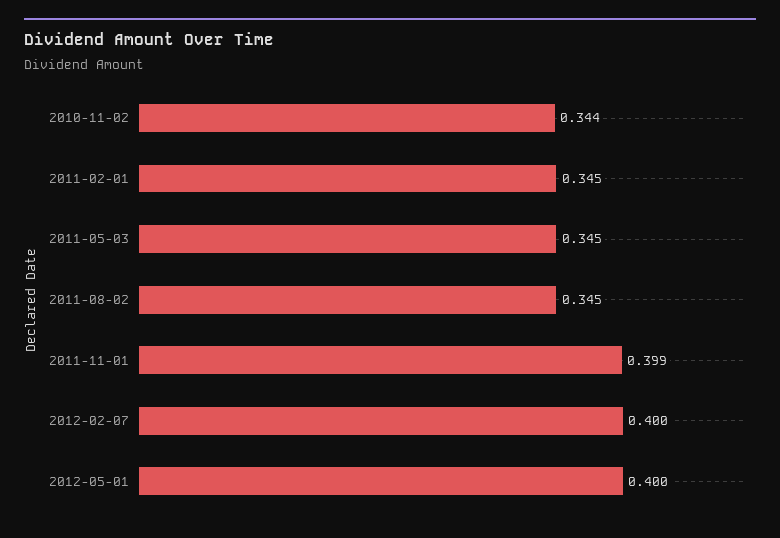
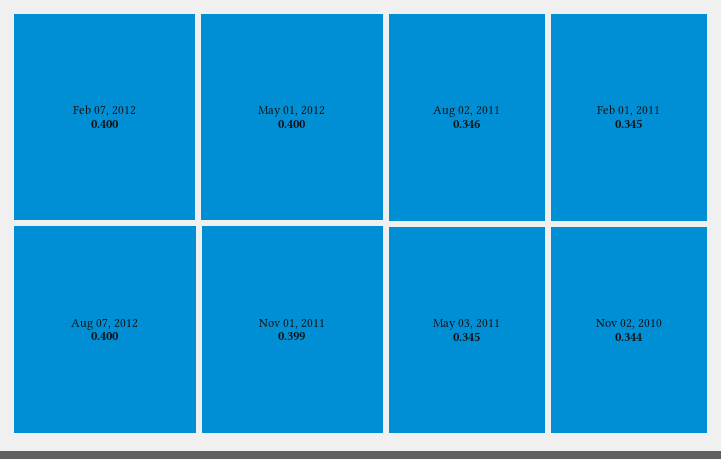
2011-08-02: 0.345 -> 0.346
Aug 07, 2012: none -> 0.4

